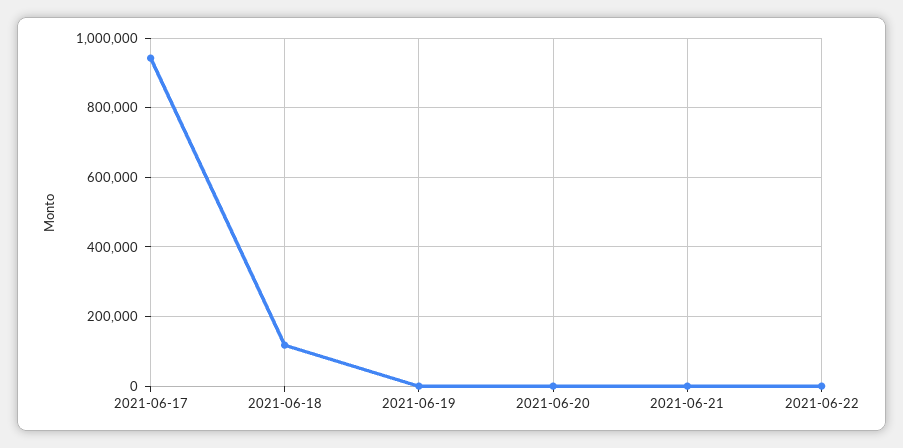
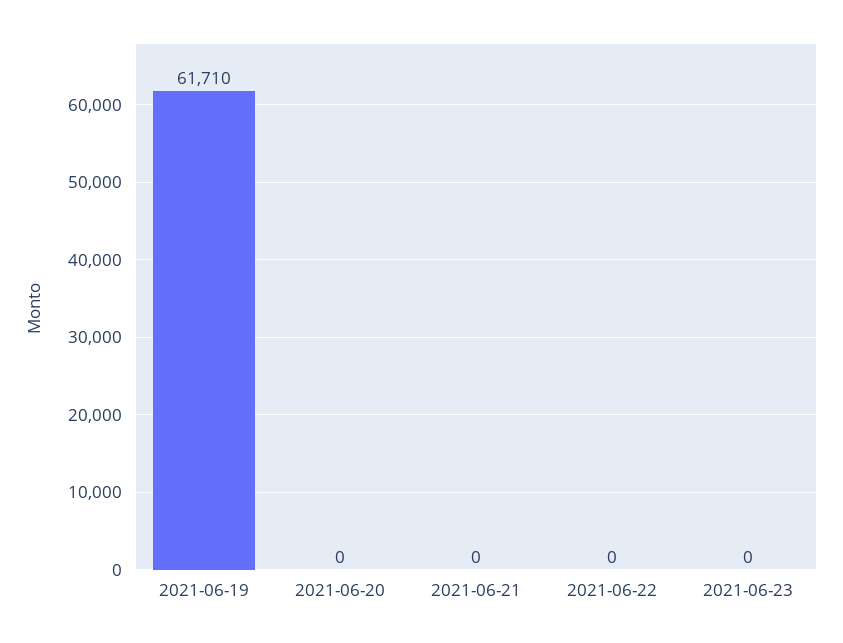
2021-06-17: 940000 -> none
2021-06-18: 120000 -> none
2021-06-19: 0 -> 61710
2021-06-23: none -> 0

